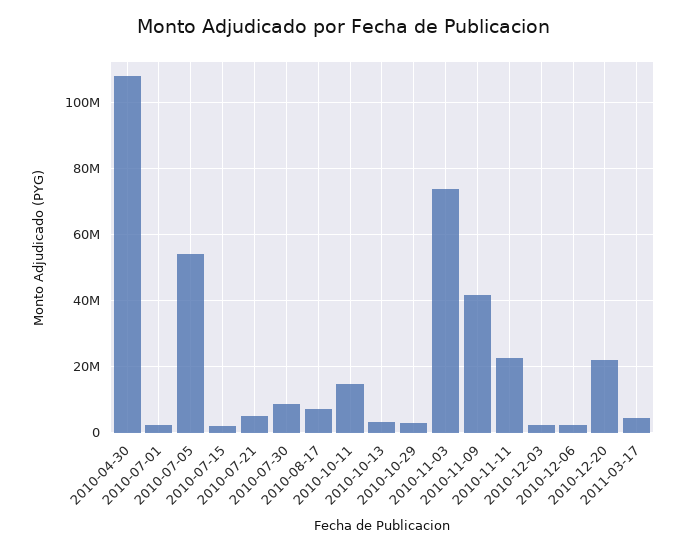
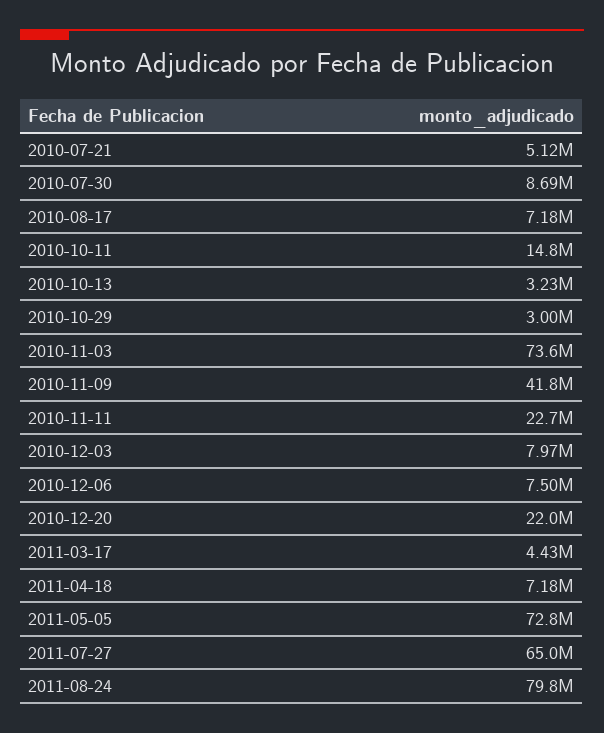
2010-04-30: 108000000 -> none
2010-07-01: 2000000 -> none
2010-07-05: 54000000 -> none
2010-07-15: 2000000 -> none
2010-12-03: 2000000 -> 7970000
2010-12-06: 2000000 -> 7500000
2011-04-18: none -> 7180000
2011-05-05: none -> 72800000
2011-07-27: none -> 65000000
2011-08-24: none -> 79800000

